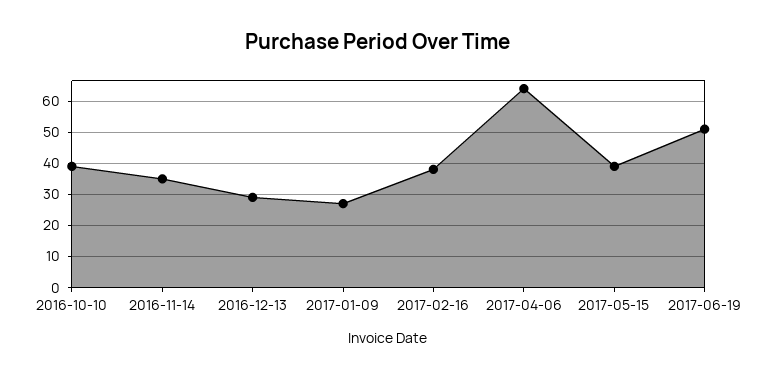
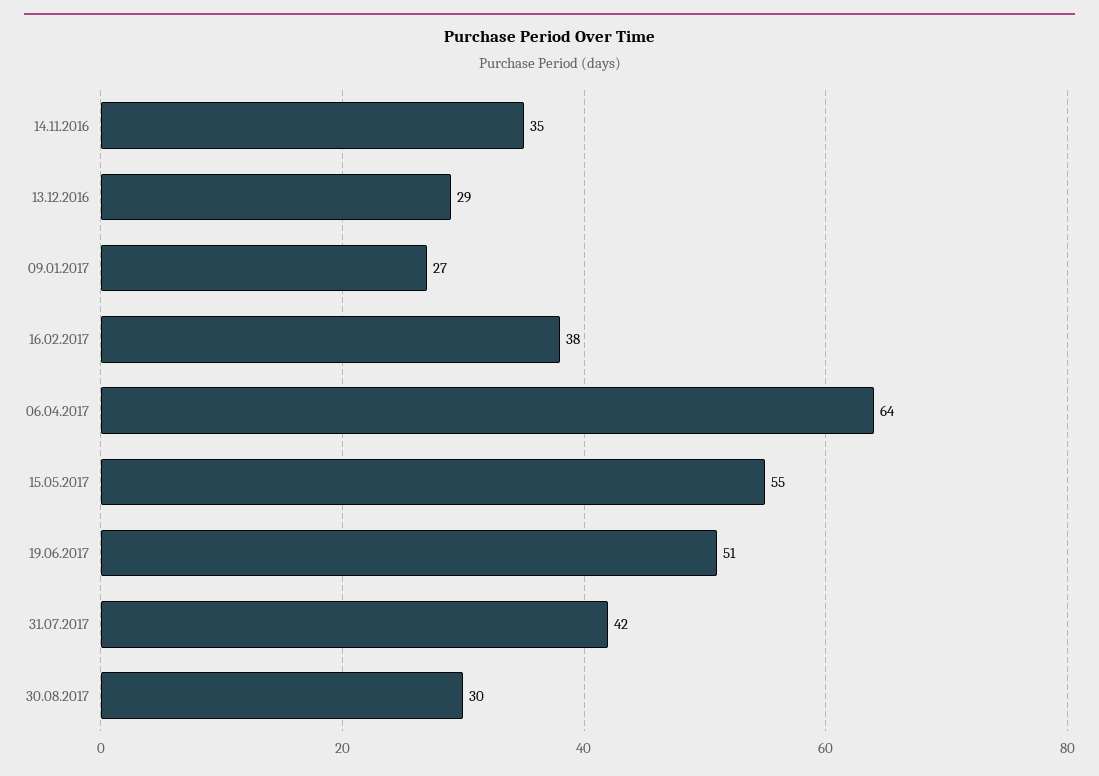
2016-10-10: 40 -> none
2017-05-15: 40 -> 55
31.07.2017: none -> 42
30.08.2017: none -> 30

